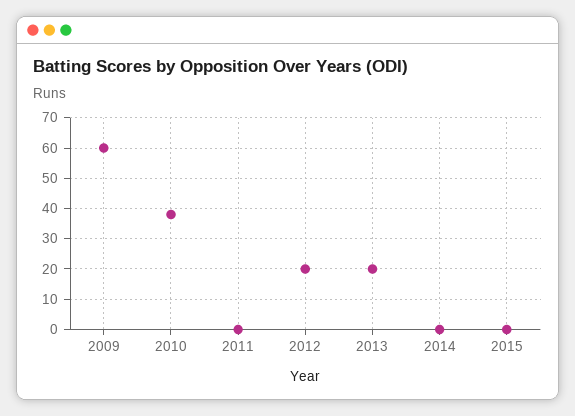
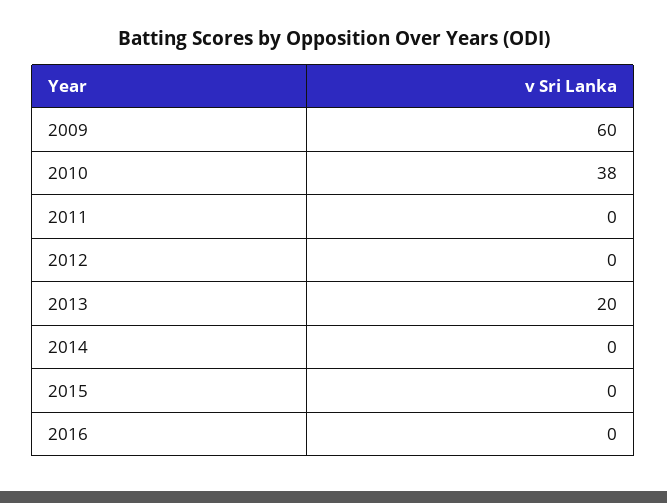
2012: 20 -> 0
2016: none -> 0

